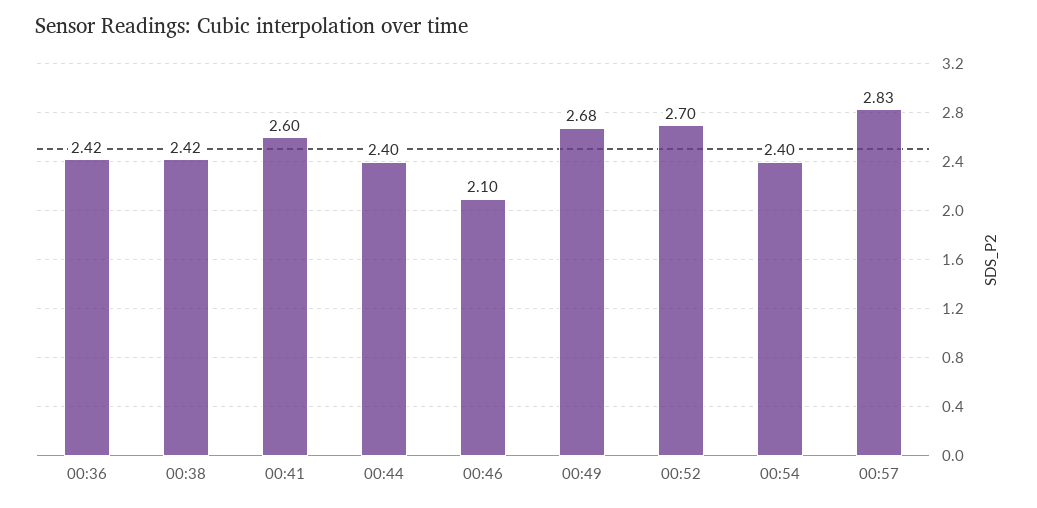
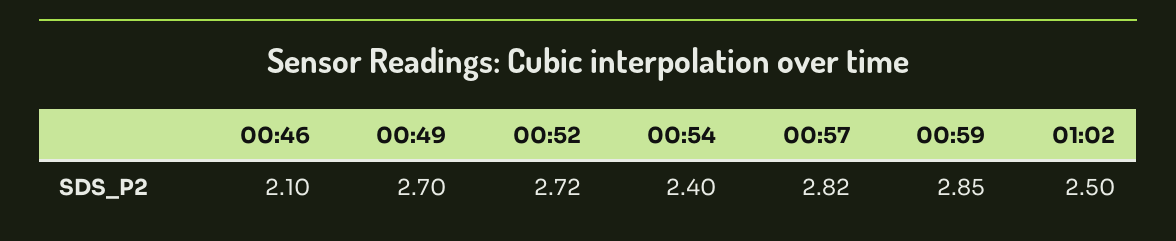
00:36: 2.42 -> none
00:38: 2.42 -> none
00:41: 2.6 -> none
00:44: 2.4 -> none
00:49: 2.68 -> 2.7
00:52: 2.7 -> 2.72
00:57: 2.83 -> 2.82
00:59: none -> 2.85
01:02: none -> 2.5

